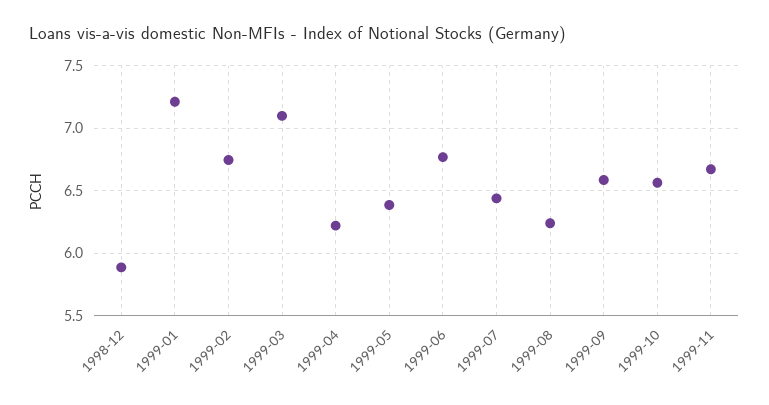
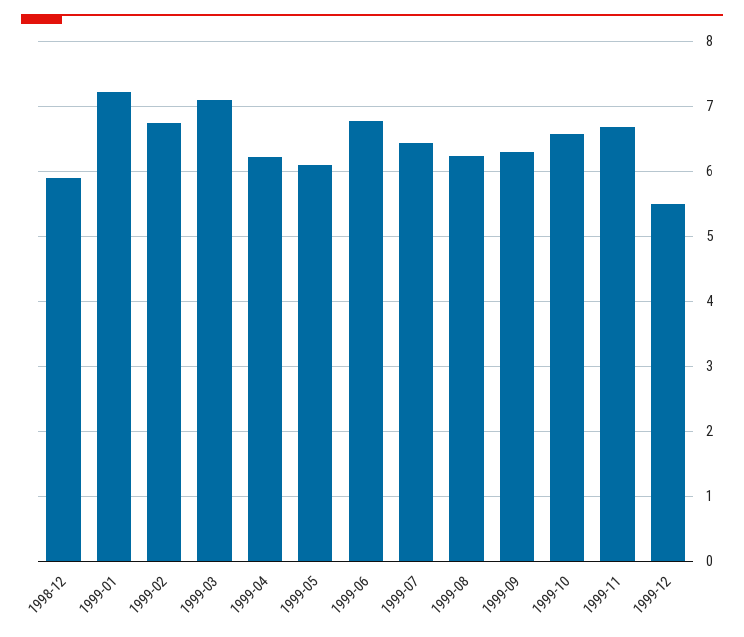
1999-05: 6.4 -> 6.1
1999-09: 6.6 -> 6.3
1999-12: none -> 5.5

